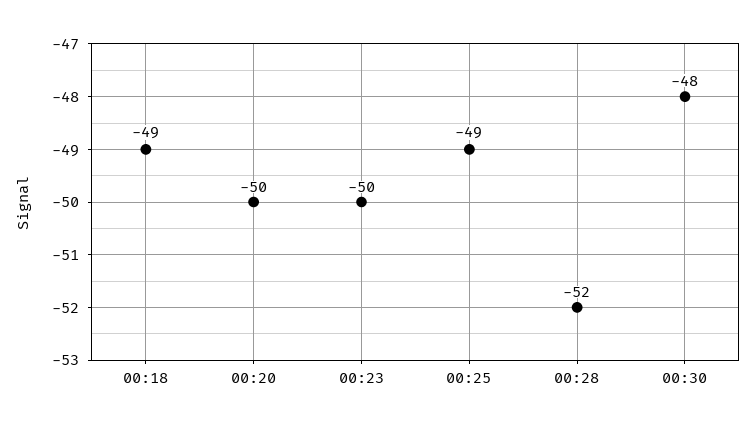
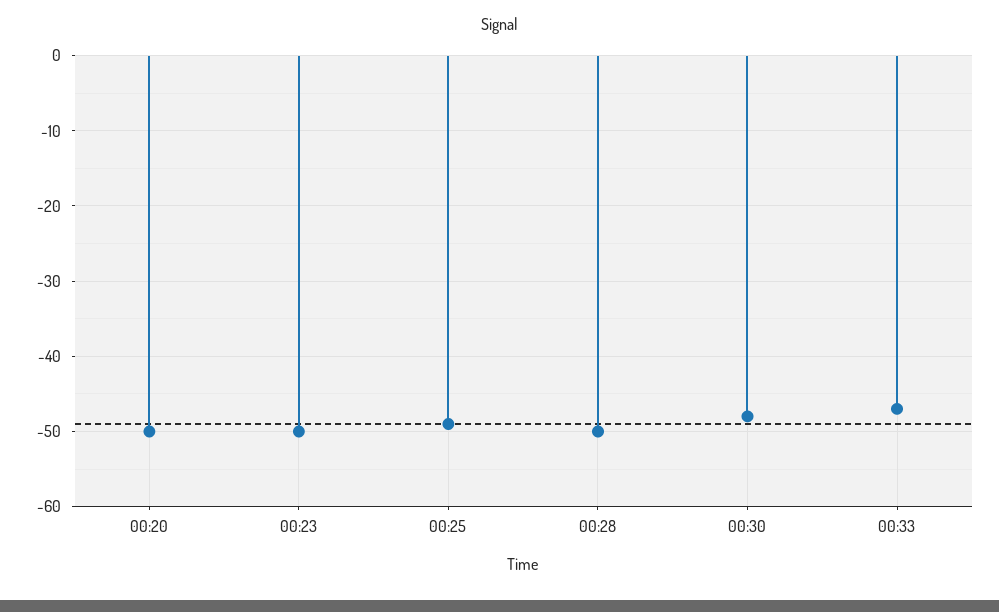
00:18: -49 -> none
00:28: -52 -> -50
00:33: none -> -47

